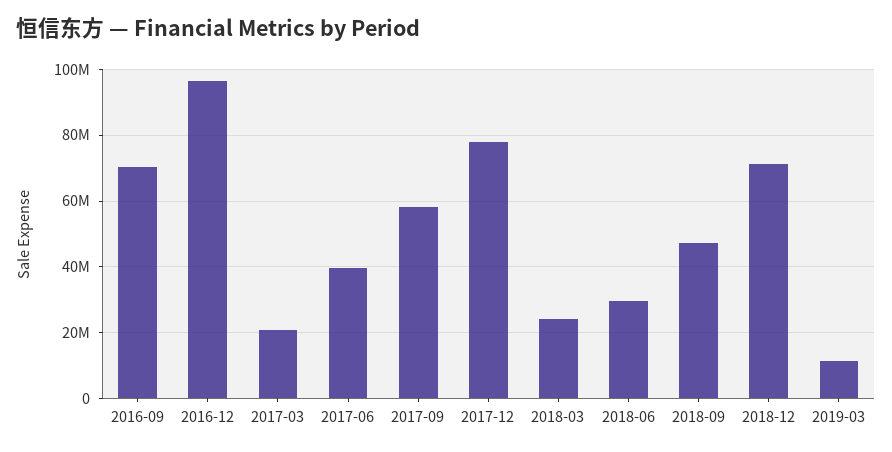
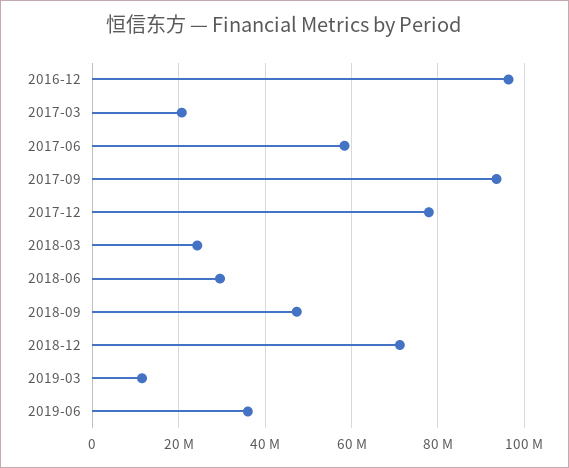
2016-09: 70000000 -> none
2017-06: 40000000 -> 58000000
2017-09: 58000000 -> 94000000
2019-06: none -> 36000000

